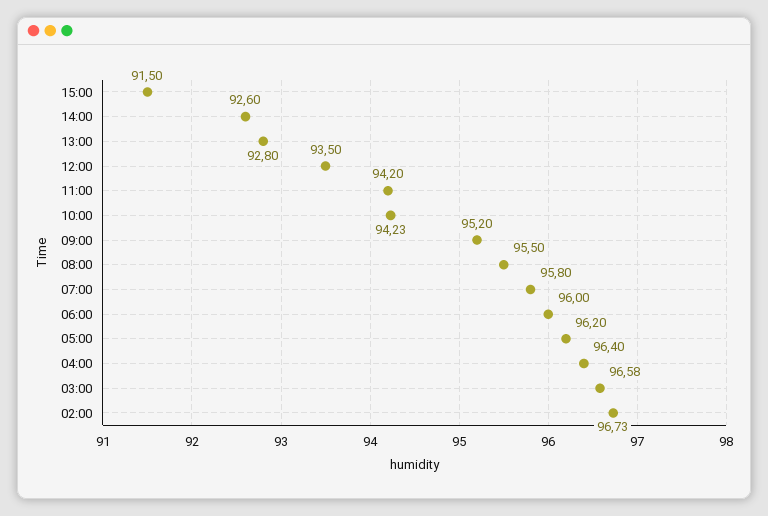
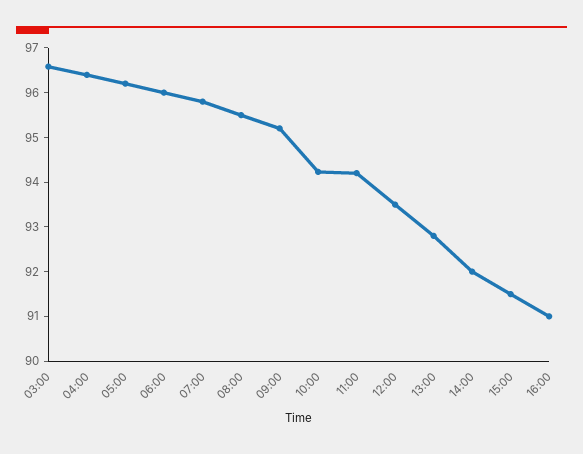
14:00: 92.6 -> 92
02:00: 96.73 -> none
16:00: none -> 91

